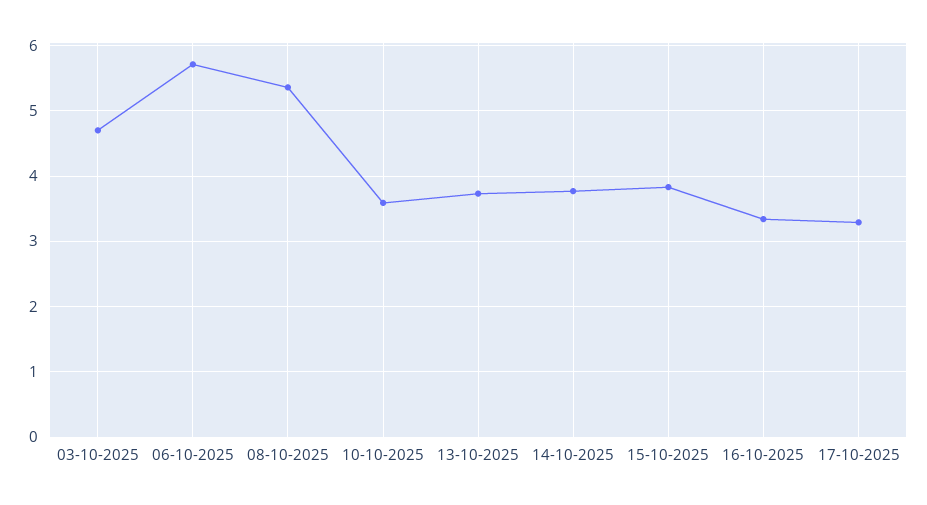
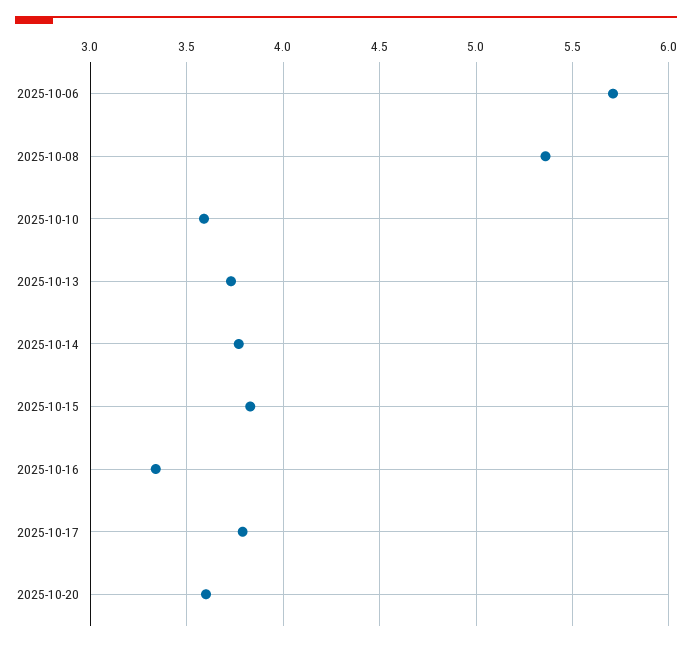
03-10-2025: 4.7 -> none
17-10-2025: 3.3 -> 3.8
2025-10-20: none -> 3.6

